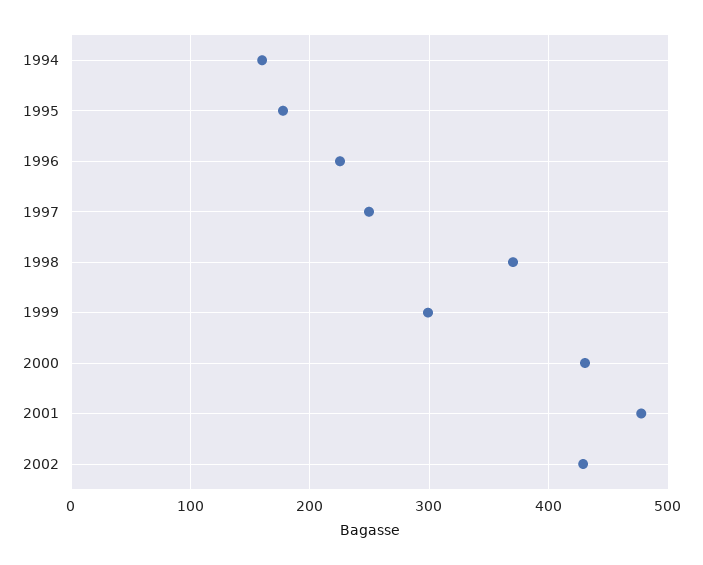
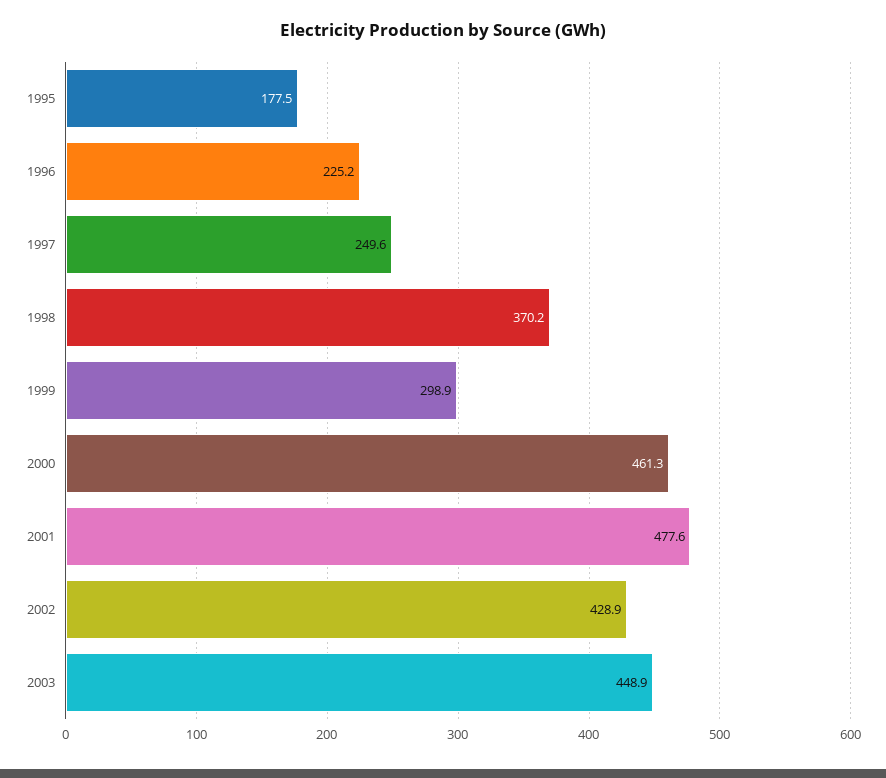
1994: 160 -> none
2000: 430 -> 461.3
2003: none -> 448.9

